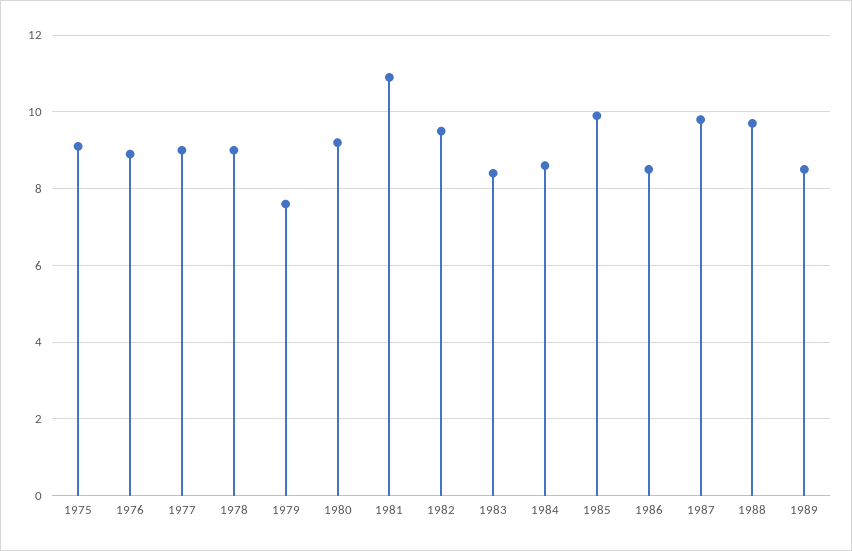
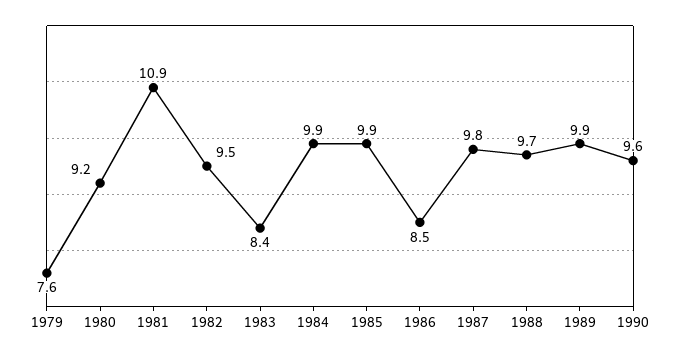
1975: 9 -> none
1976: 9 -> none
1977: 9 -> none
1978: 9 -> none
1984: 8.5 -> 9.9
1989: 8.5 -> 9.9
1990: none -> 9.6

